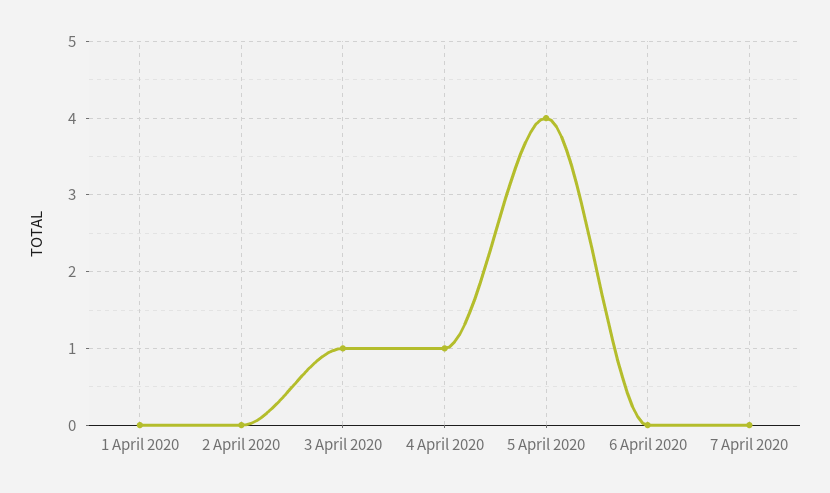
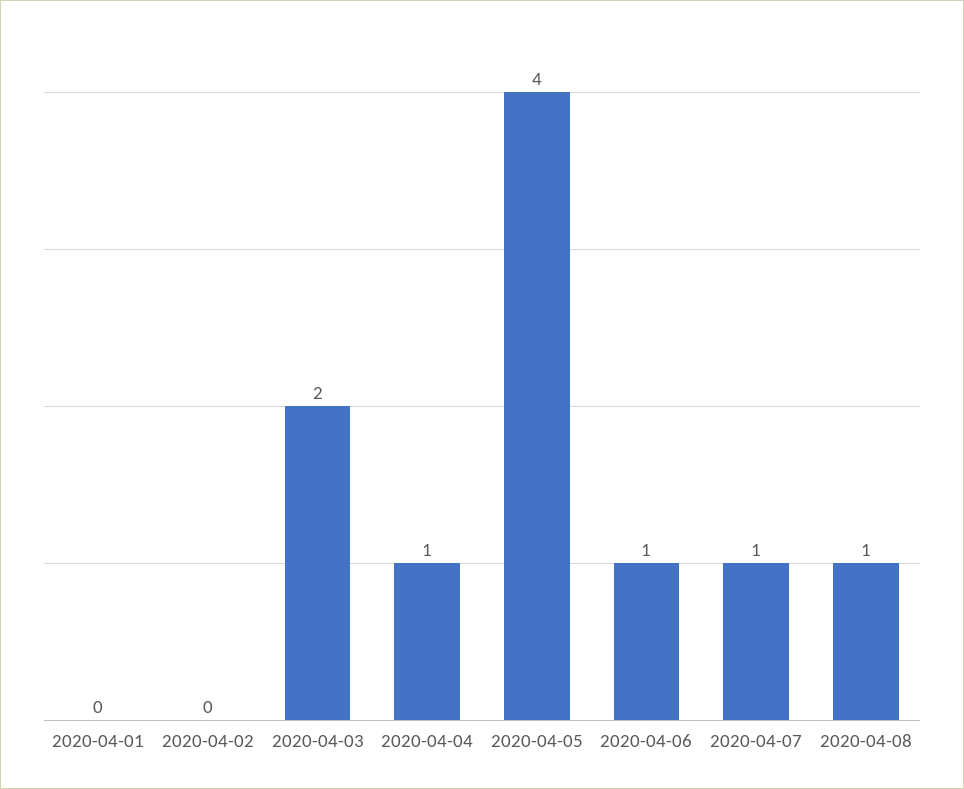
3 April 2020: 1 -> 2
6 April 2020: 0 -> 1
7 April 2020: 0 -> 1
2020-04-08: none -> 1

